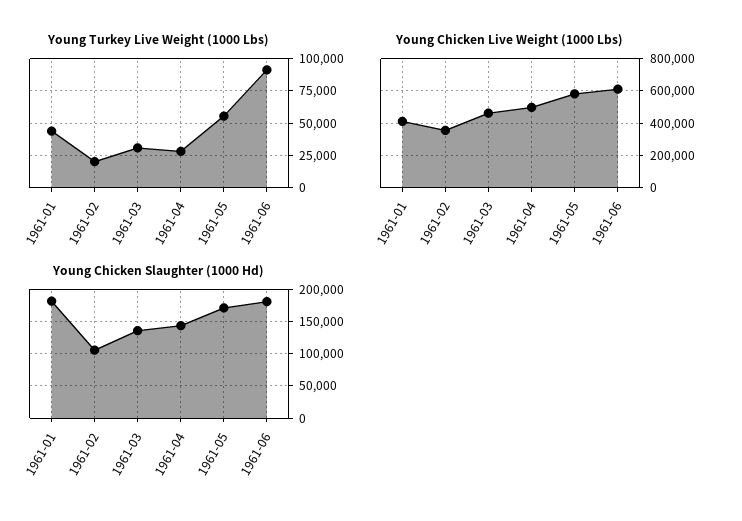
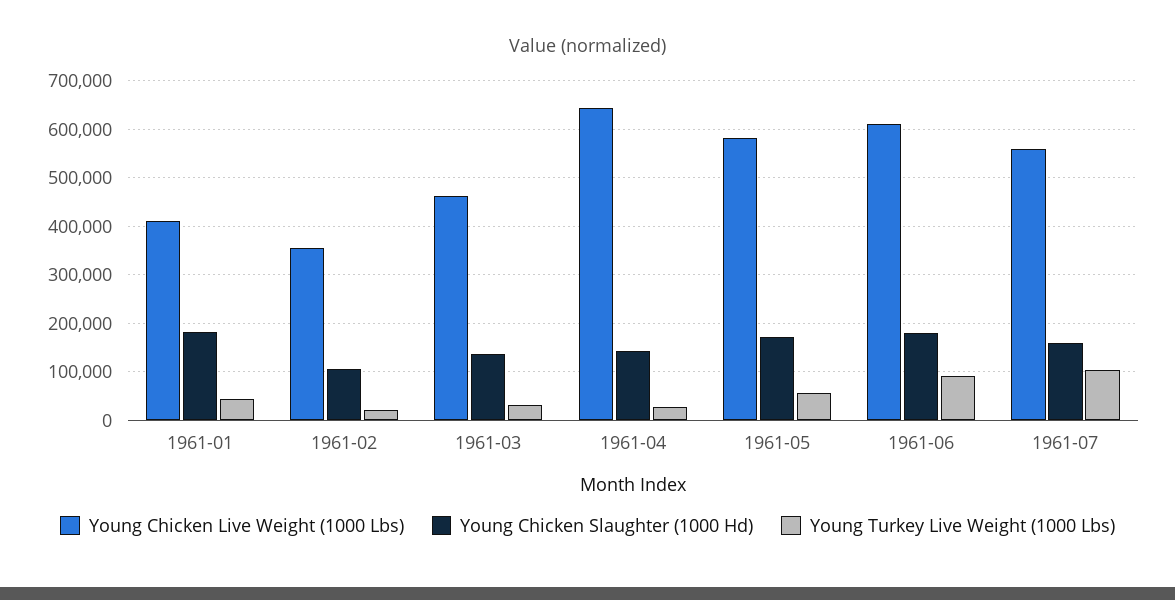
Young Chicken Live Weight (1000 Lbs), 1961-04: 500000 -> 640000
Young Chicken Live Weight (1000 Lbs), 1961-07: none -> 560000
Young Chicken Slaughter (1000 Hd), 1961-07: none -> 160000
Young Turkey Live Weight (1000 Lbs), 1961-07: none -> 100000

